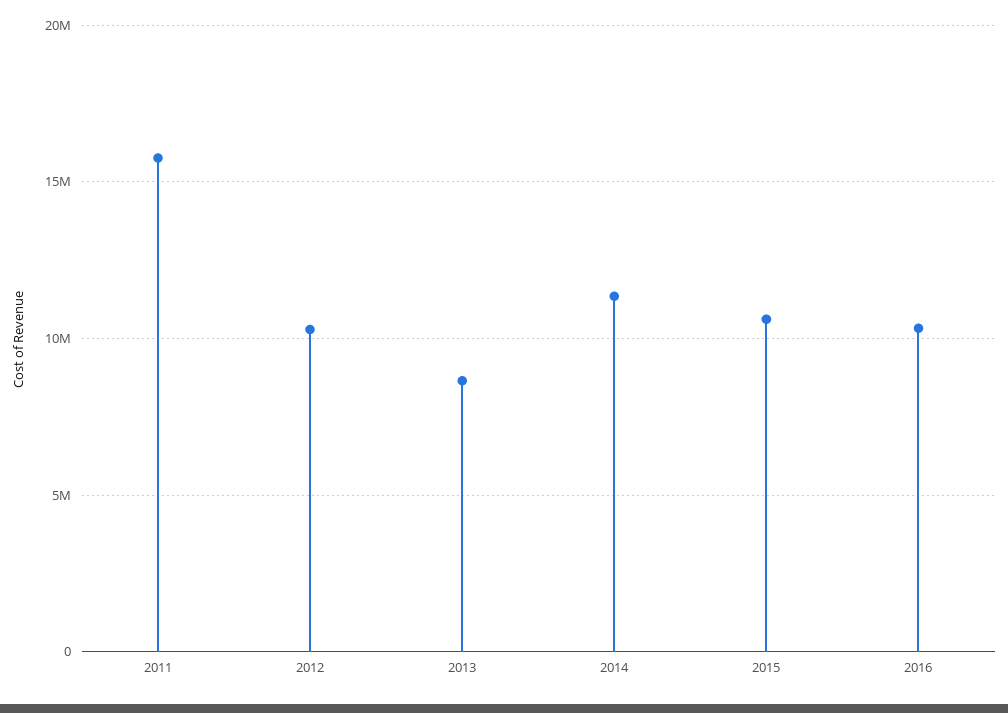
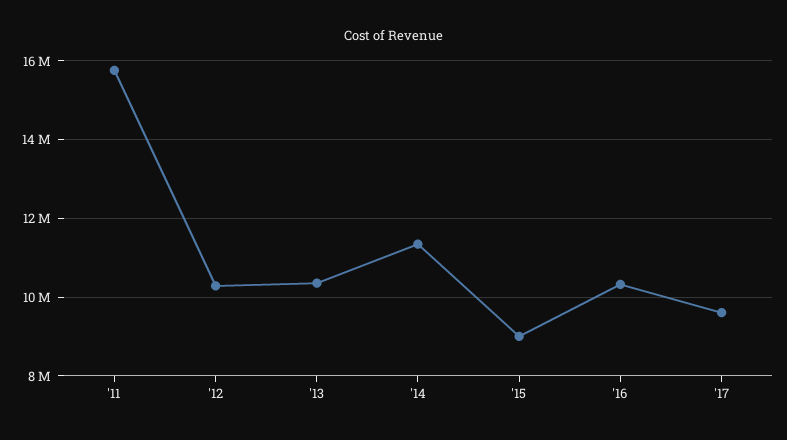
2013: 8500000 -> 10400000
2015: 10500000 -> 9000000
'17: none -> 9600000

